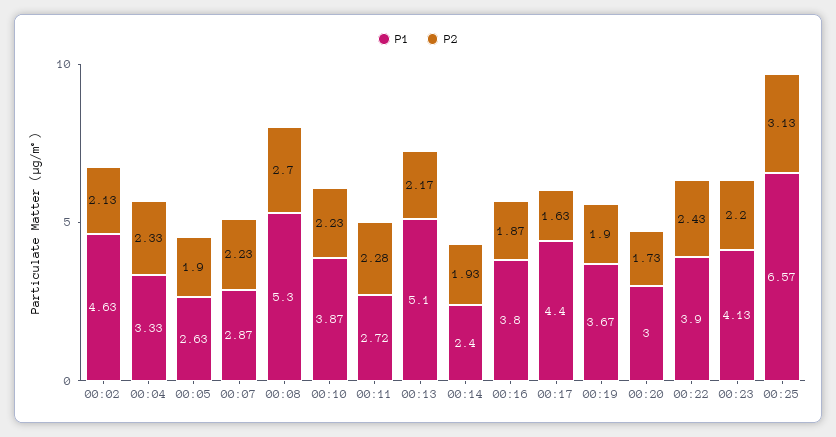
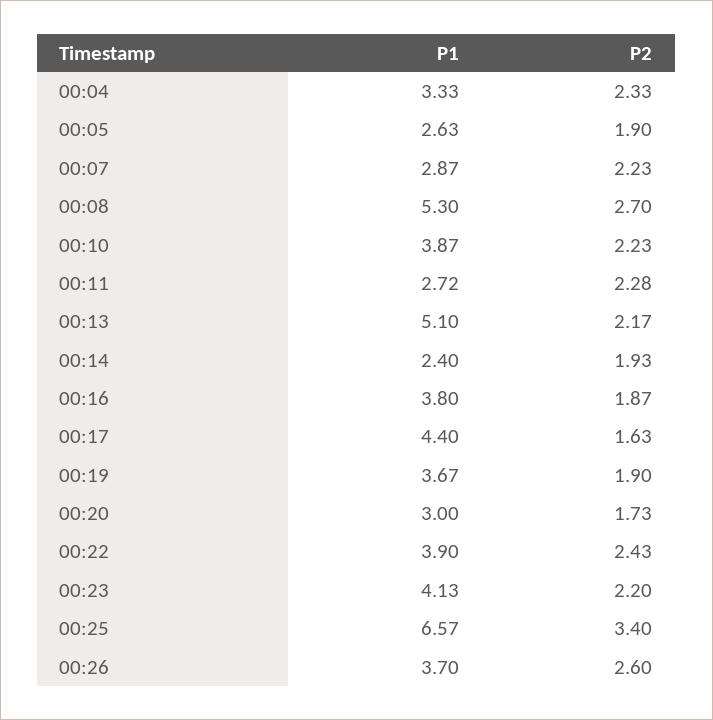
P1, 00:02: 4.63 -> none
P2, 00:02: 2.13 -> none
P2, 00:25: 3.13 -> 3.4
P1, 00:26: none -> 3.7
P2, 00:26: none -> 2.6

